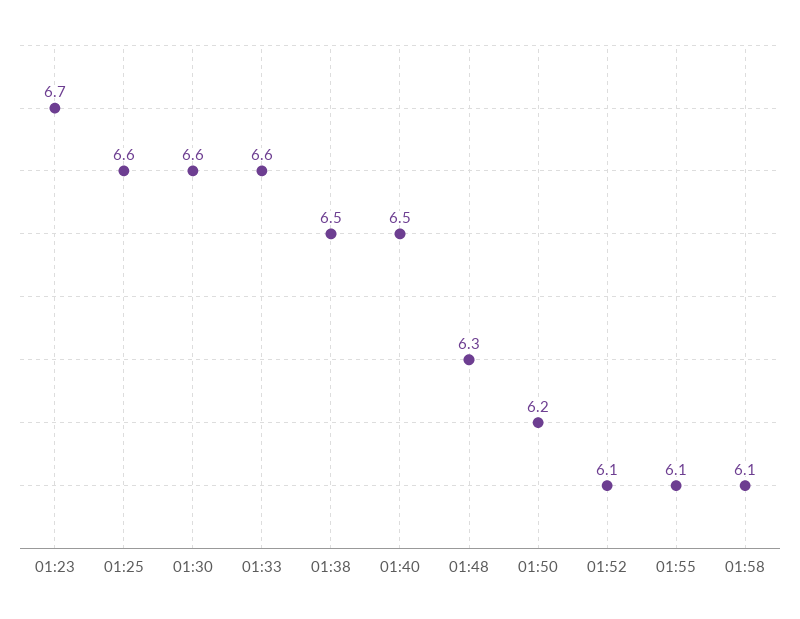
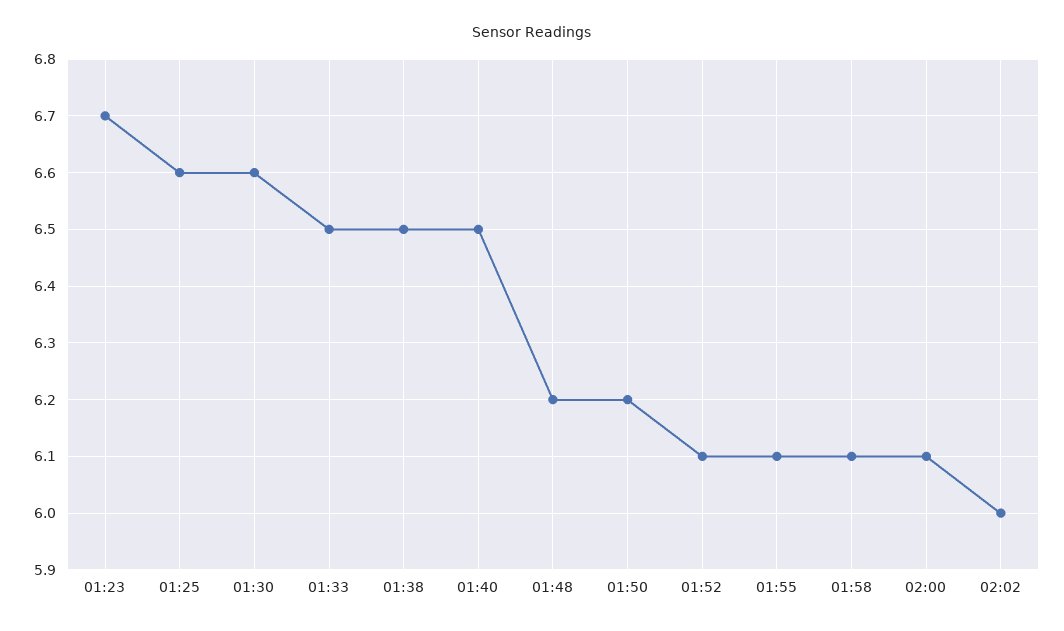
01:33: 6.6 -> 6.5
01:48: 6.3 -> 6.2
02:00: none -> 6.1
02:02: none -> 6

